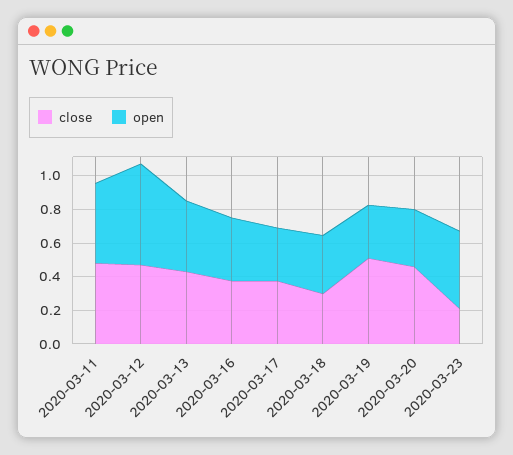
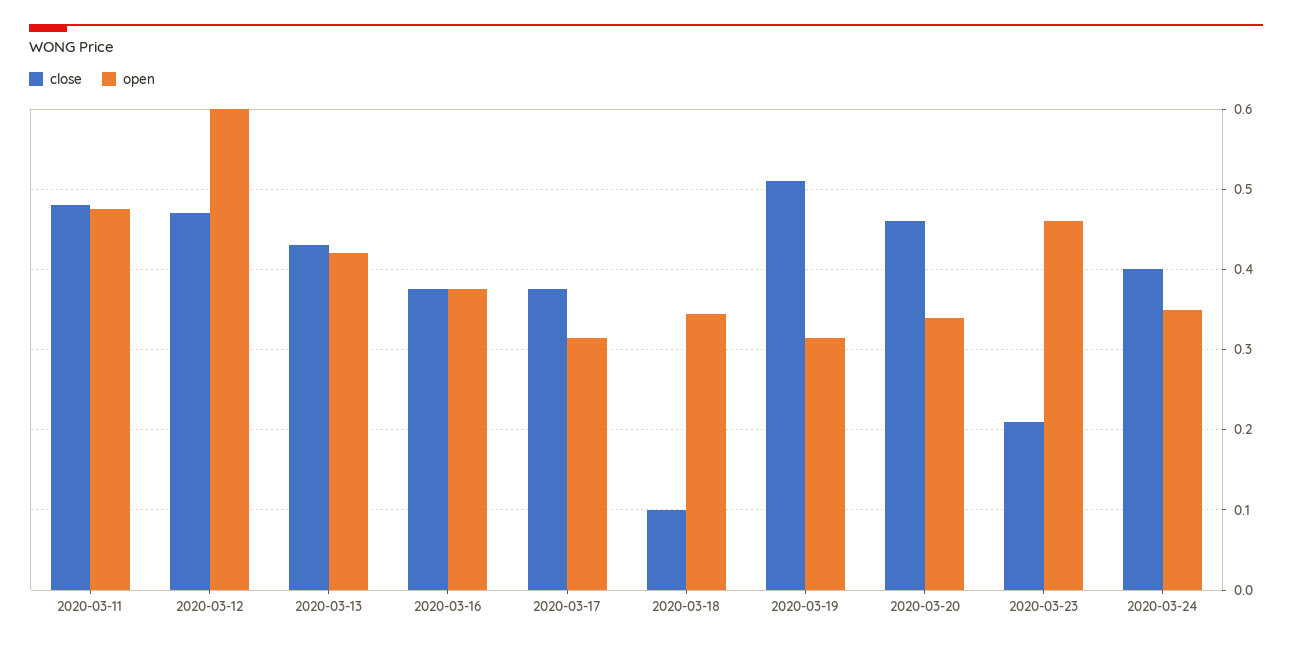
close, 2020-03-18: 0.3 -> 0.1
close, 2020-03-24: none -> 0.4
open, 2020-03-24: none -> 0.35

